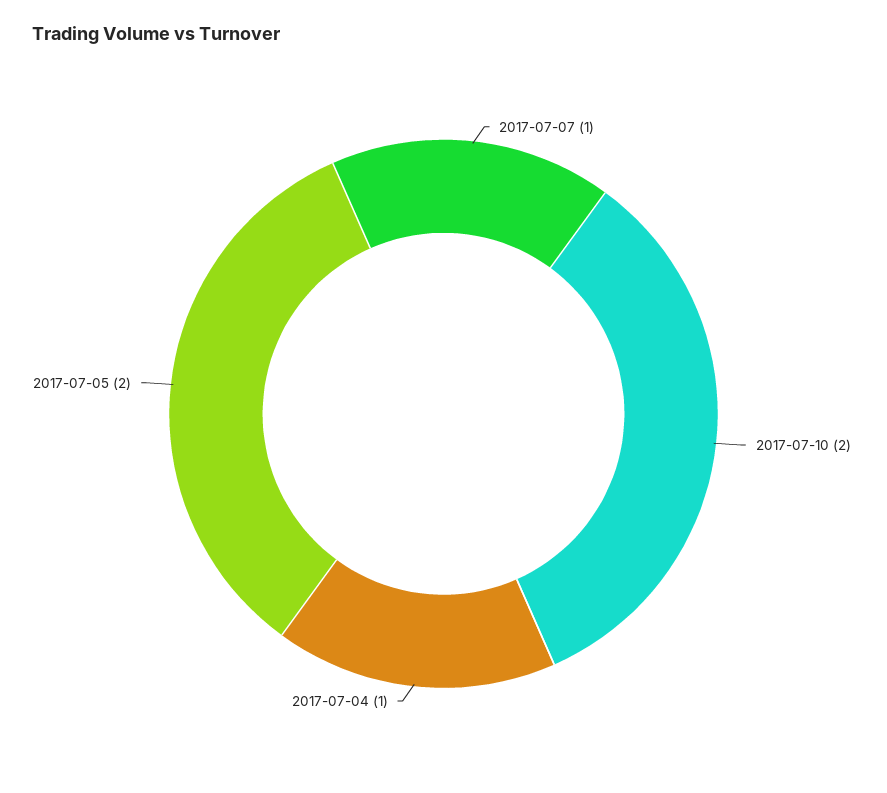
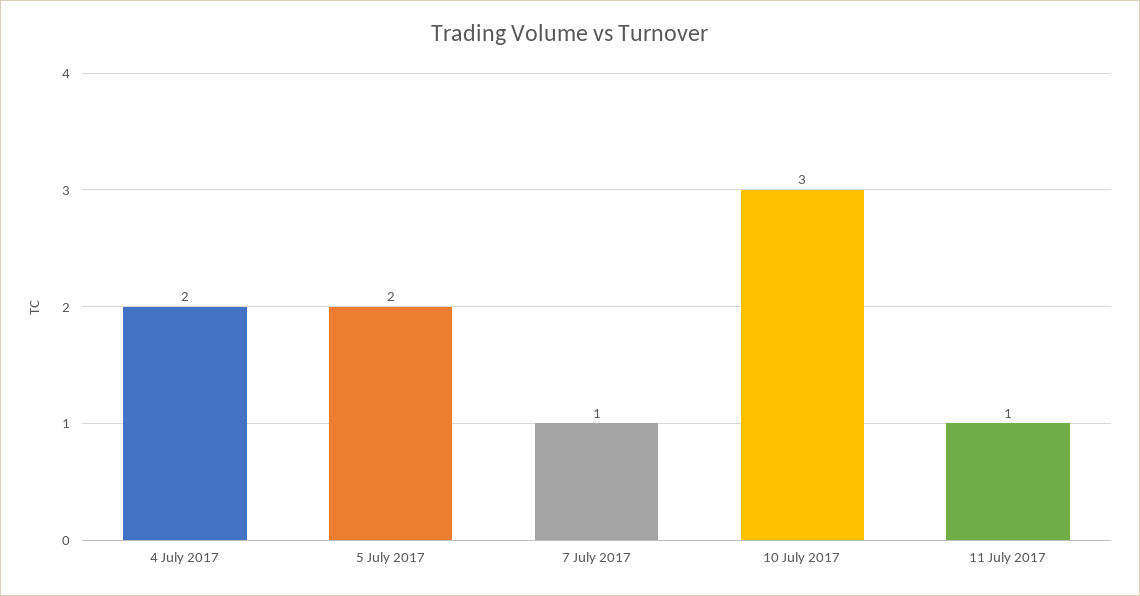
2017-07-10: 2 -> 3
2017-07-04: 1 -> 2
11 July 2017: none -> 1

